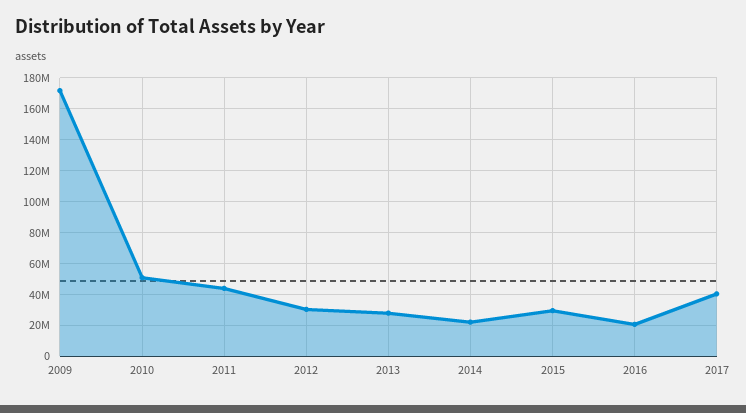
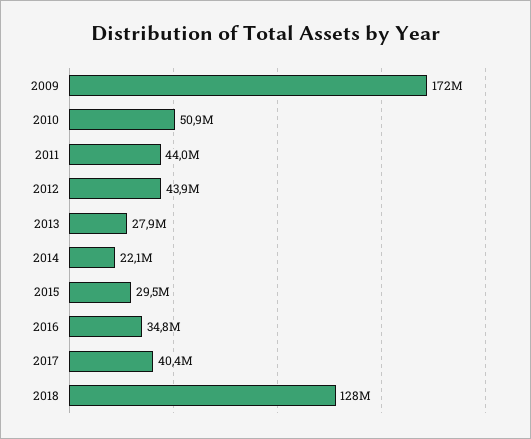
2012: 30000000 -> 43900000
2016: 20000000 -> 34800000
2018: none -> 128000000

